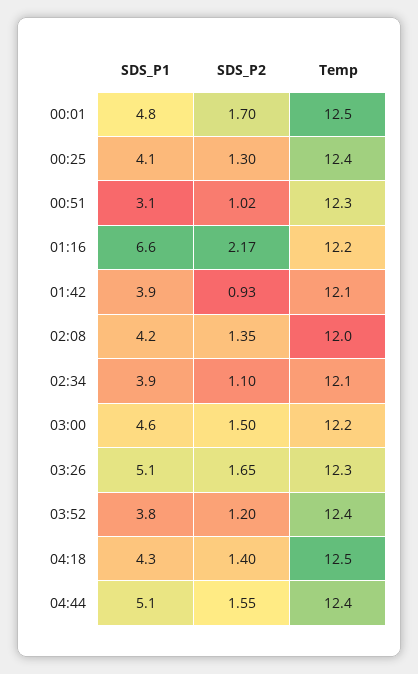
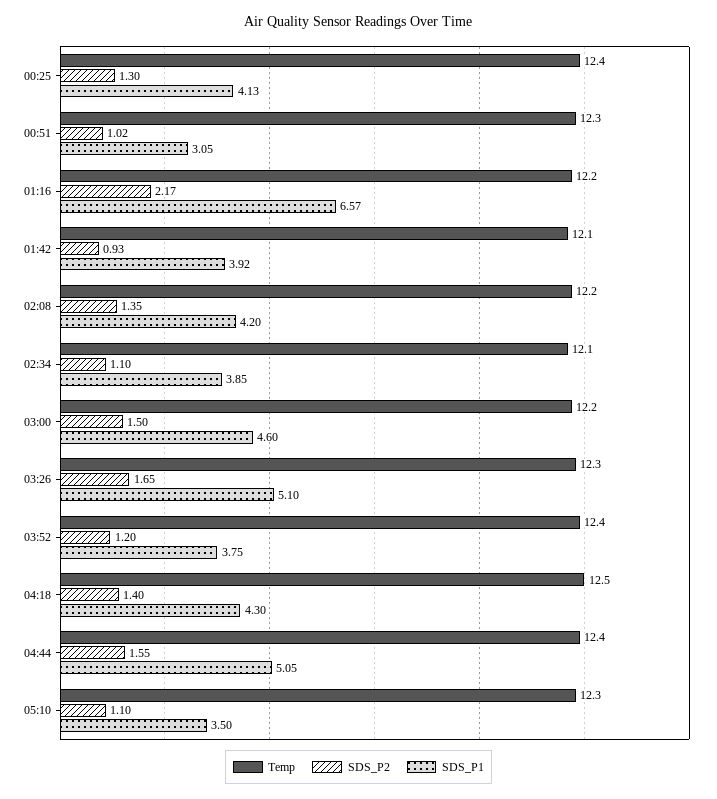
SDS_P1, 00:01: 4.8 -> none
SDS_P2, 00:01: 1.7 -> none
Temp, 00:01: 12.5 -> none
Temp, 02:08: 12 -> 12.2
Temp, 05:10: none -> 12.3
SDS_P2, 05:10: none -> 1.1
SDS_P1, 05:10: none -> 3.5

